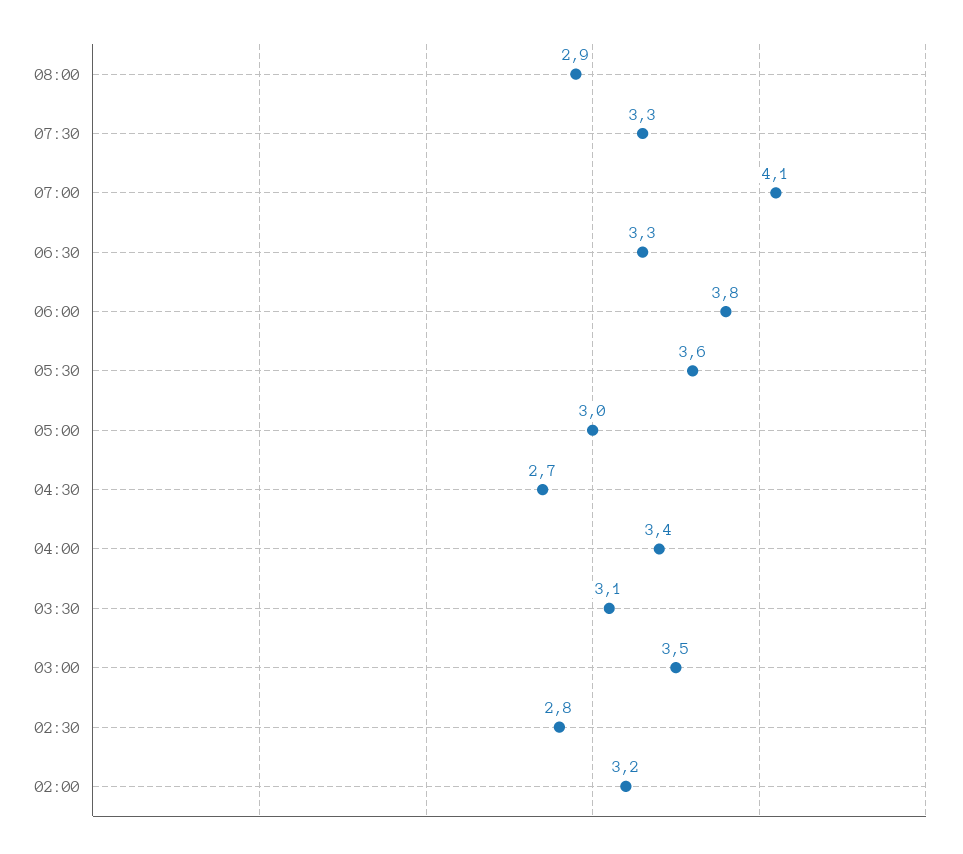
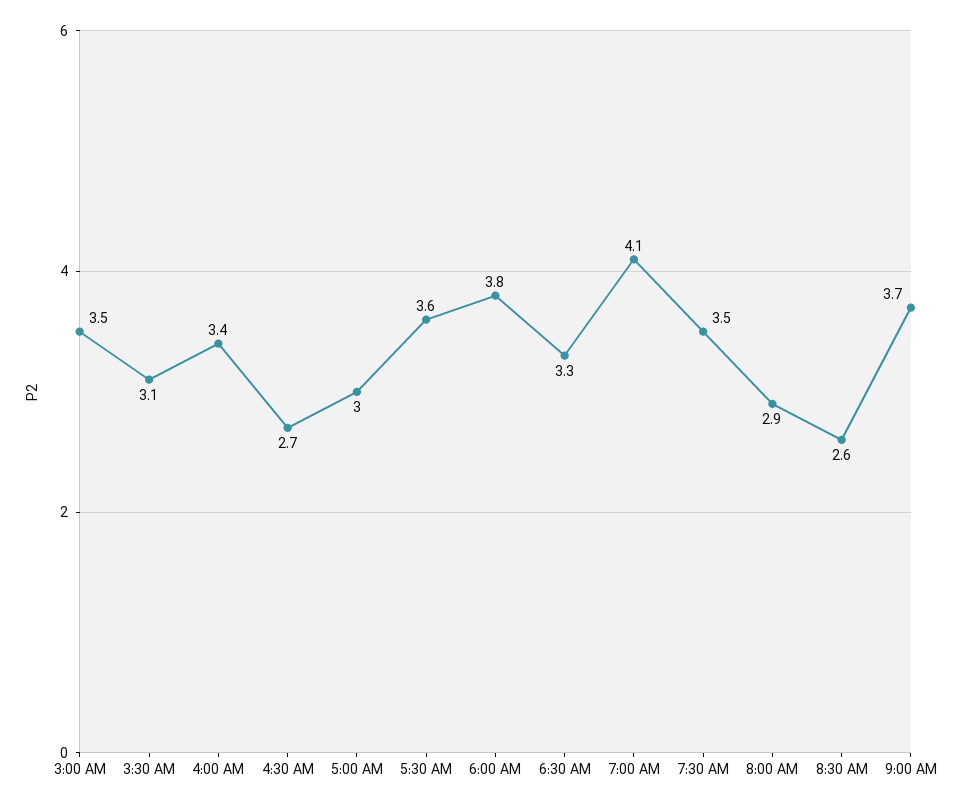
07:30: 3.3 -> 3.5
02:30: 2.8 -> none
02:00: 3.2 -> none
8:30 AM: none -> 2.6
9:00 AM: none -> 3.7

